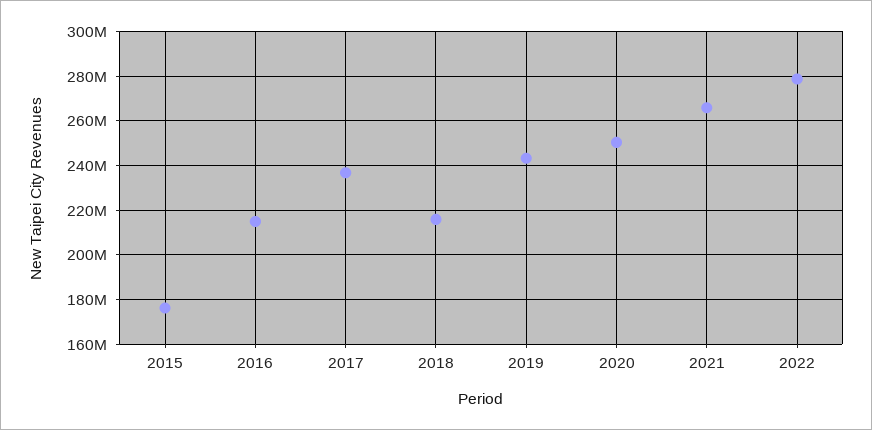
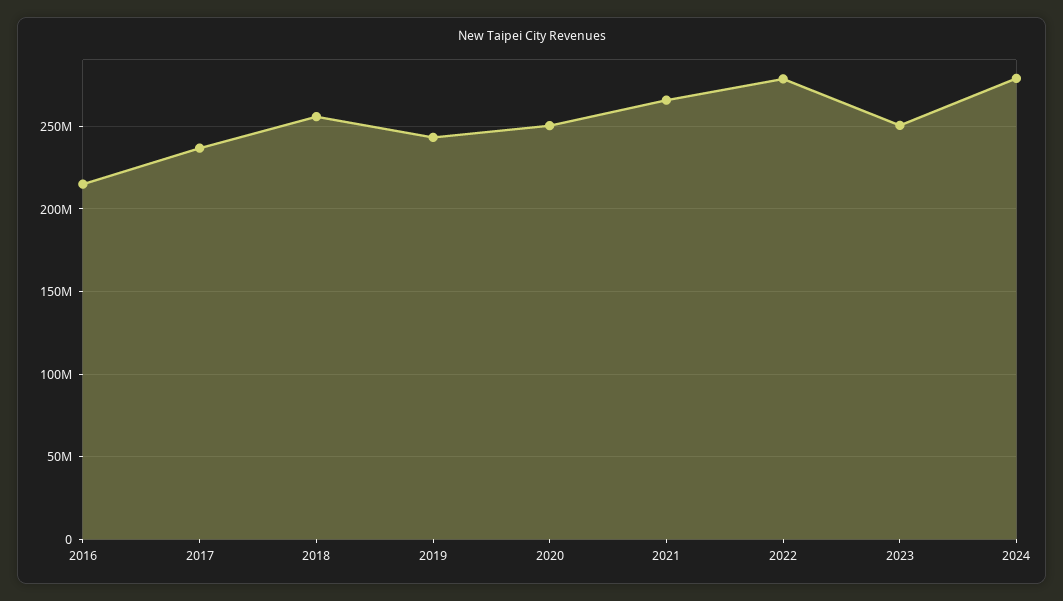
2015: 175000000 -> none
2018: 215000000 -> 255000000
2023: none -> 250000000
2024: none -> 280000000

